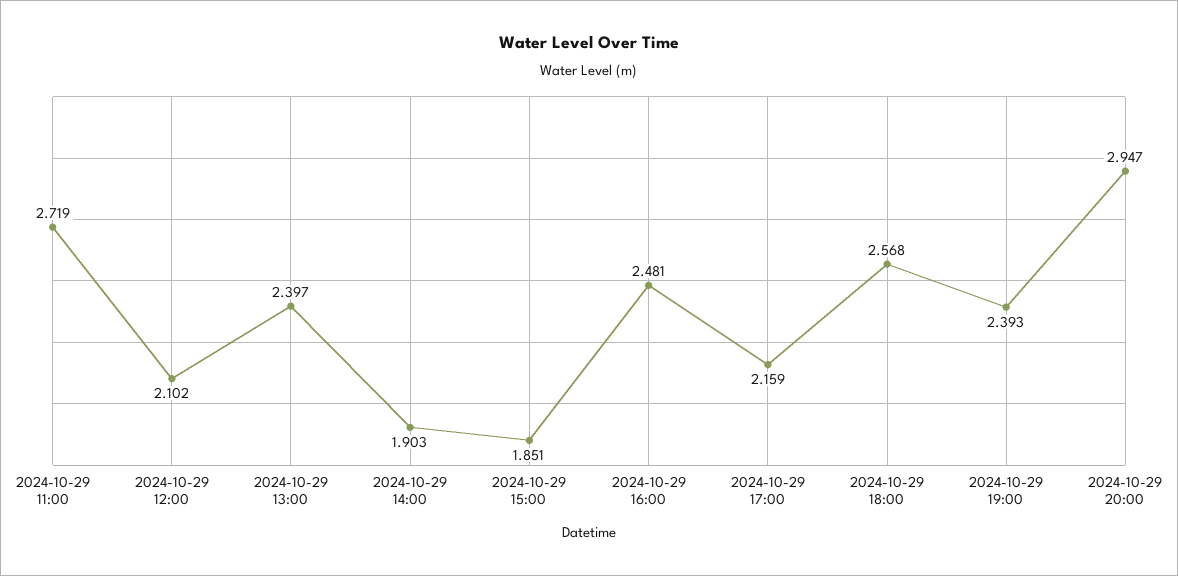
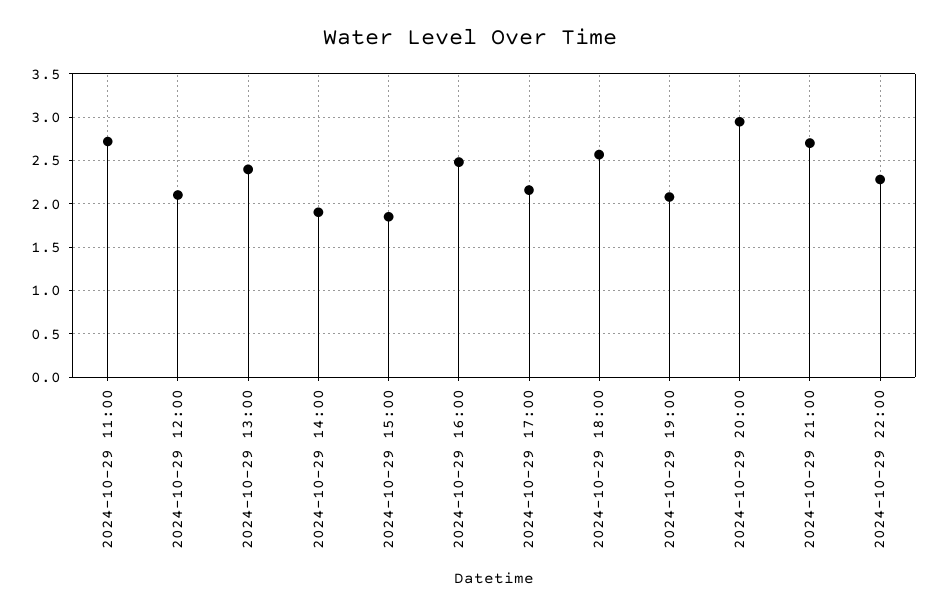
2024-10-29 19:00: 2.393 -> 2.1
2024-10-29 21:00: none -> 2.7
2024-10-29 22:00: none -> 2.3

